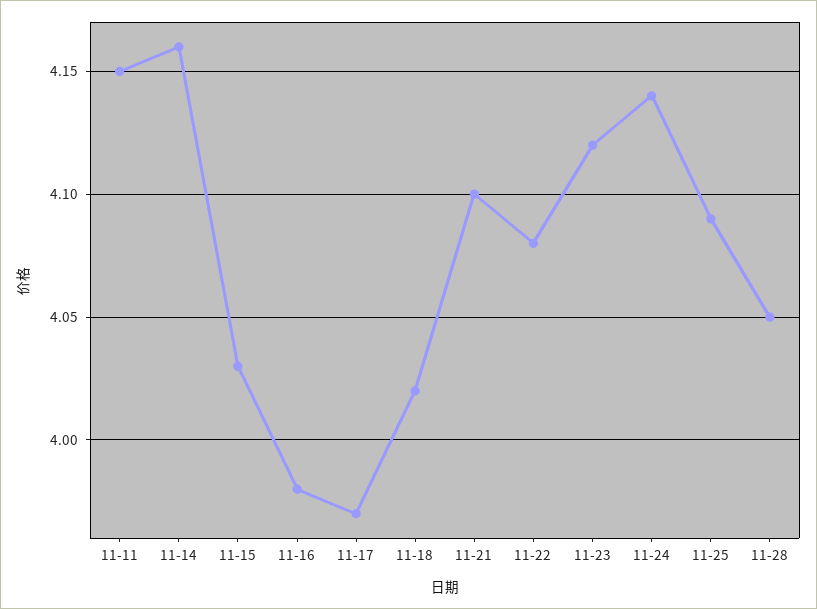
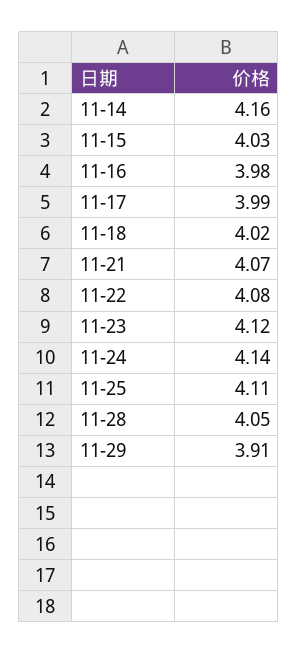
11-11: 4.15 -> none
11-17: 3.97 -> 3.99
11-21: 4.1 -> 4.07
11-25: 4.09 -> 4.11
11-29: none -> 3.91

